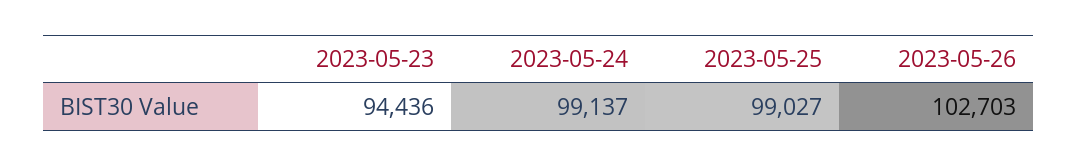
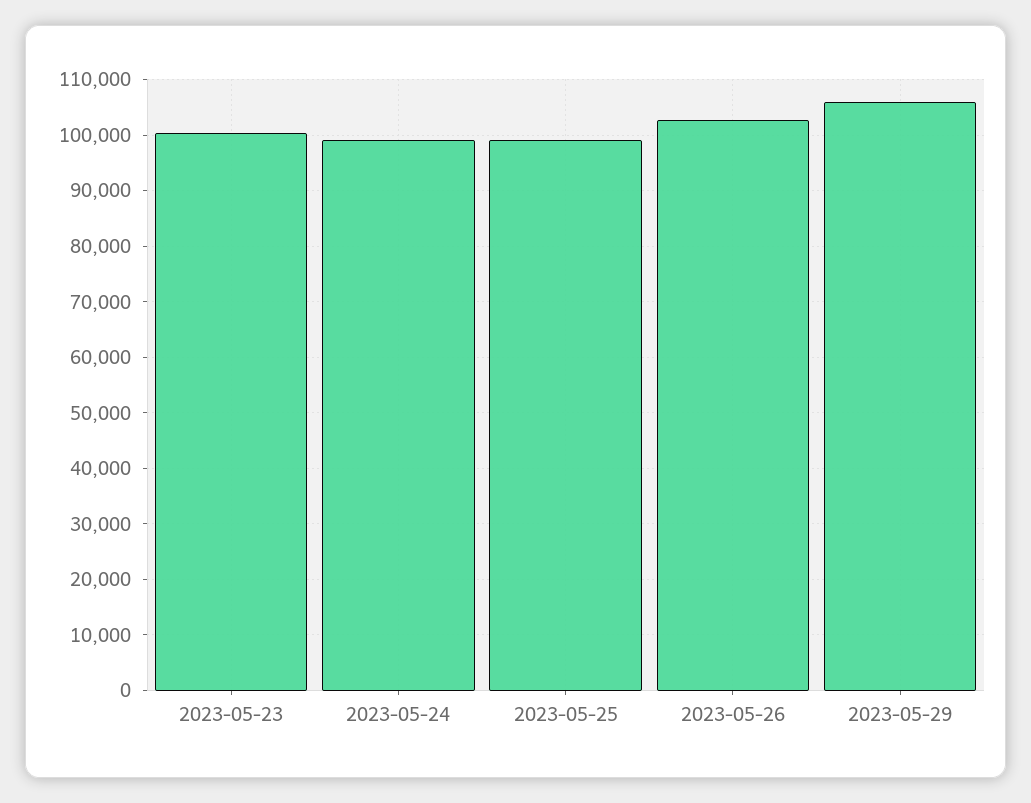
2023-05-23: 94436 -> 100000
2023-05-29: none -> 106000

